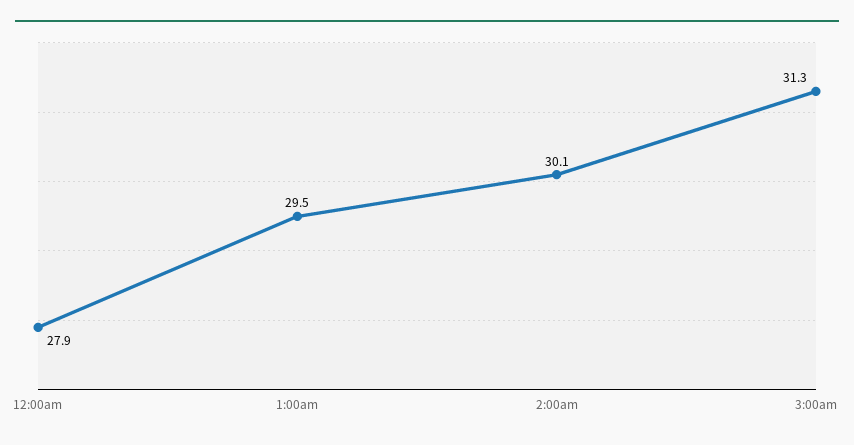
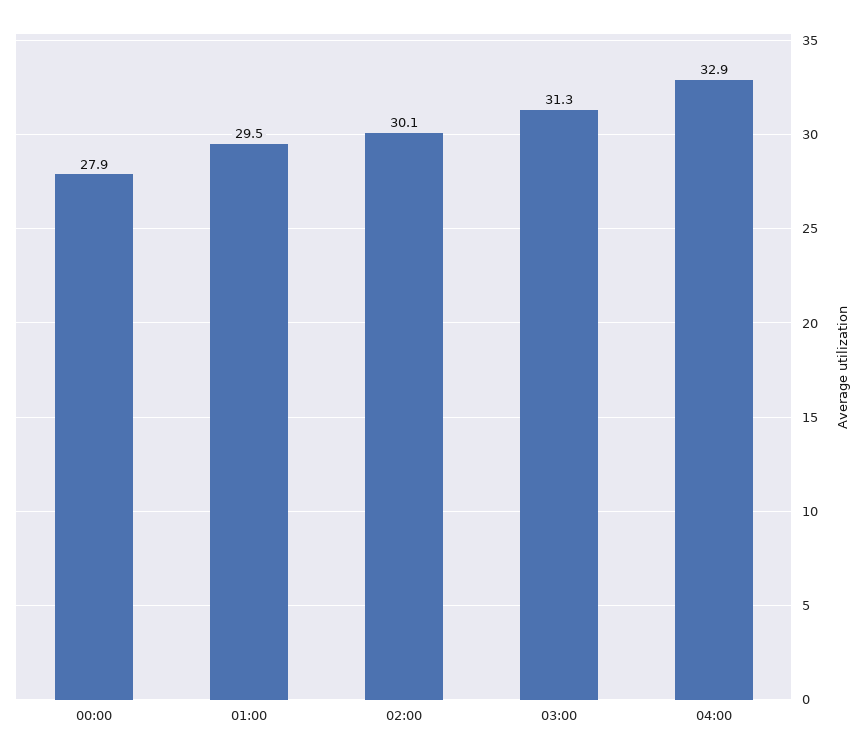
04:00: none -> 32.9

